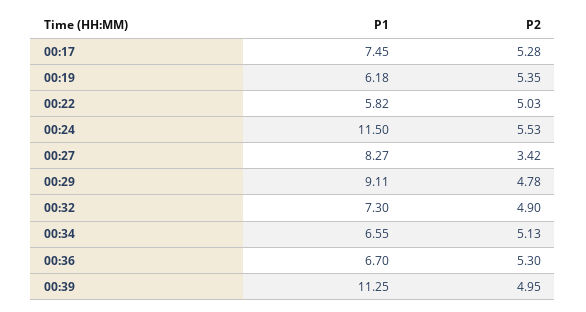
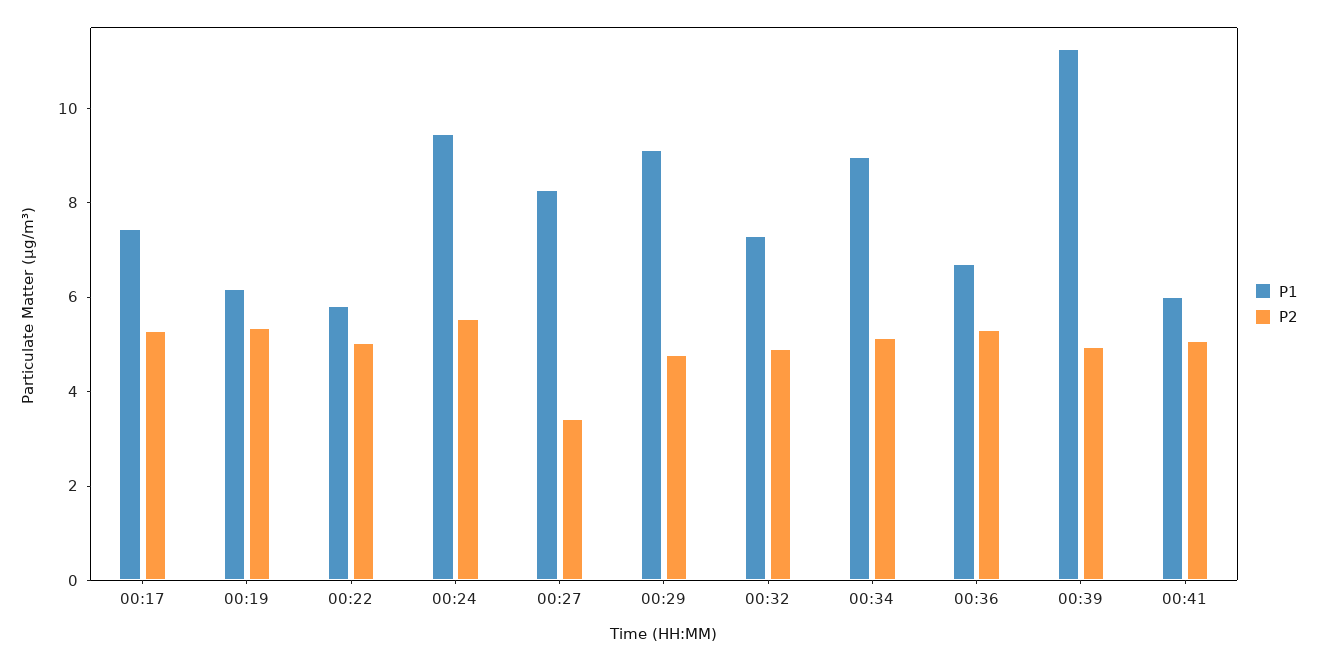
P1, 00:24: 11.5 -> 9.5
P1, 00:34: 6.55 -> 9
P1, 00:41: none -> 6
P2, 00:41: none -> 5

